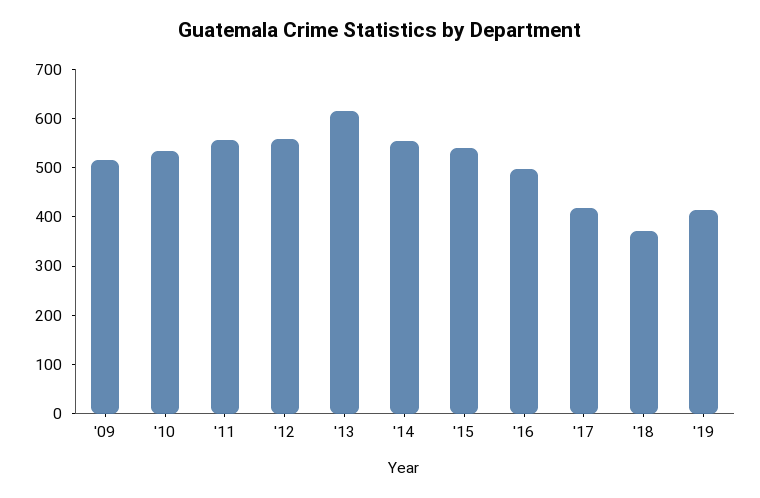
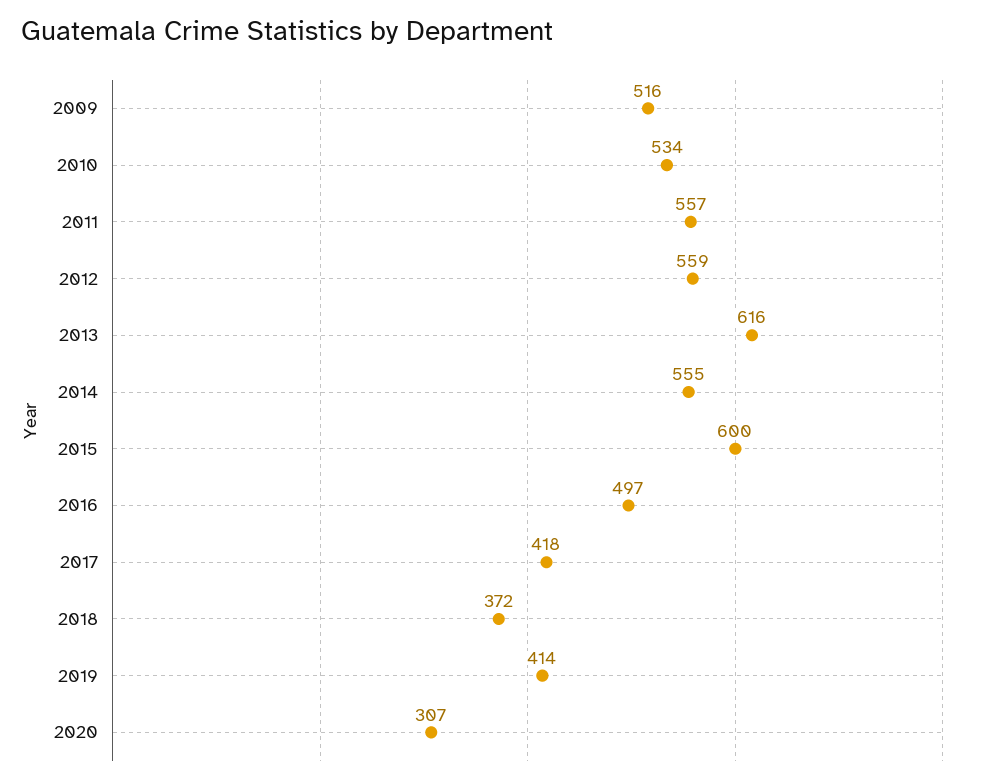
'15: 540 -> 600
2020: none -> 307

